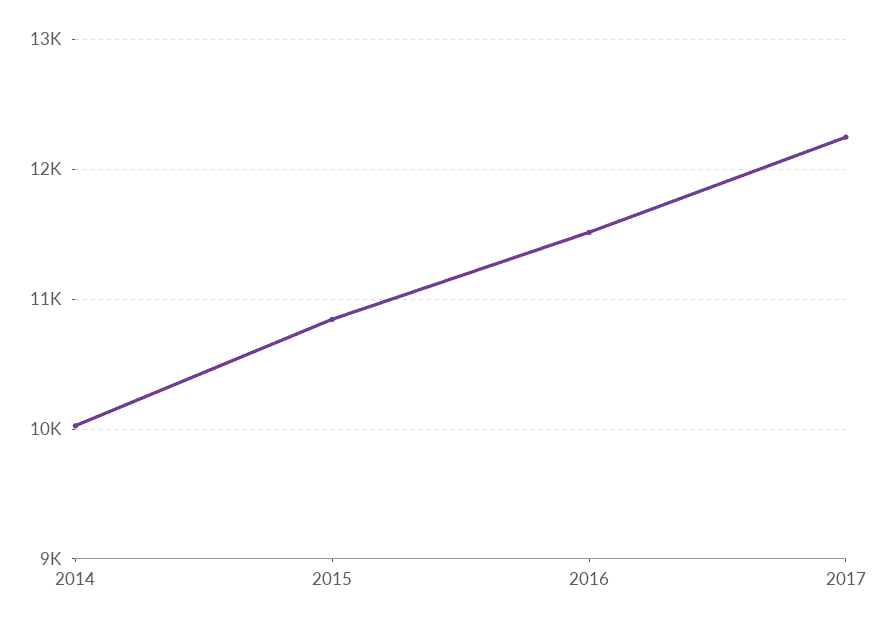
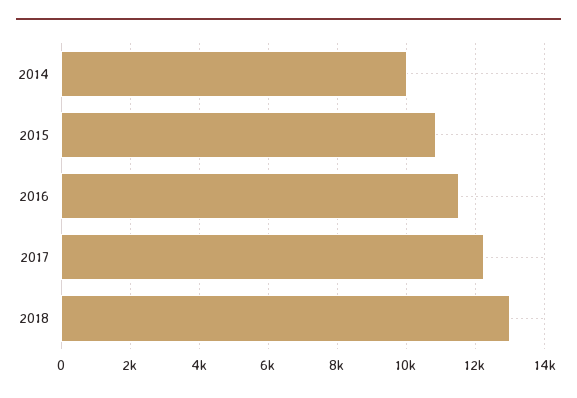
2018: none -> 13000

